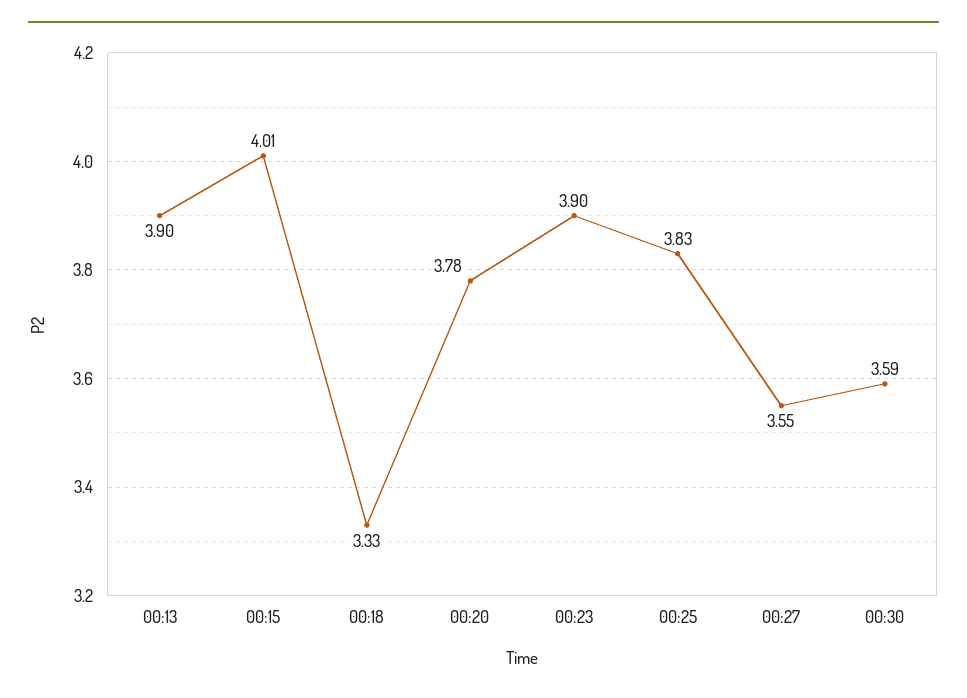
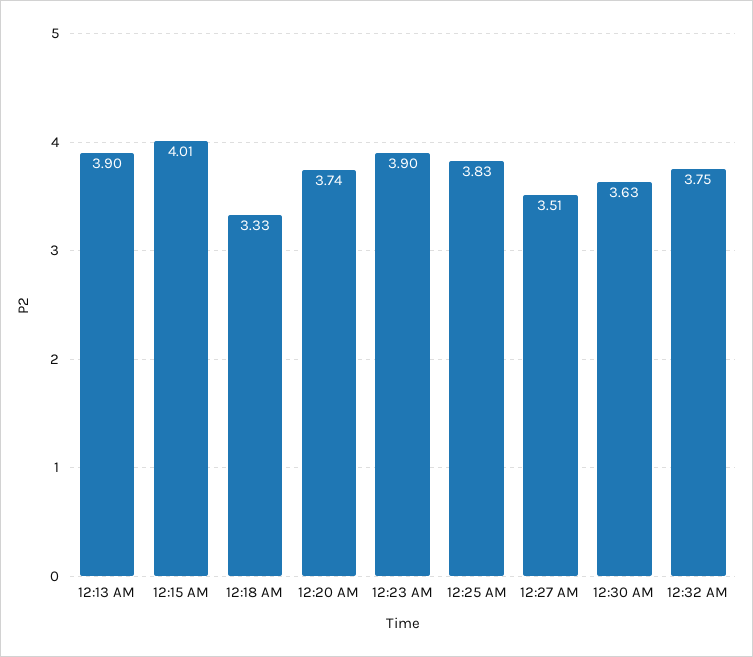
00:20: 3.78 -> 3.74
00:27: 3.55 -> 3.51
00:30: 3.59 -> 3.63
12:32 AM: none -> 3.75

